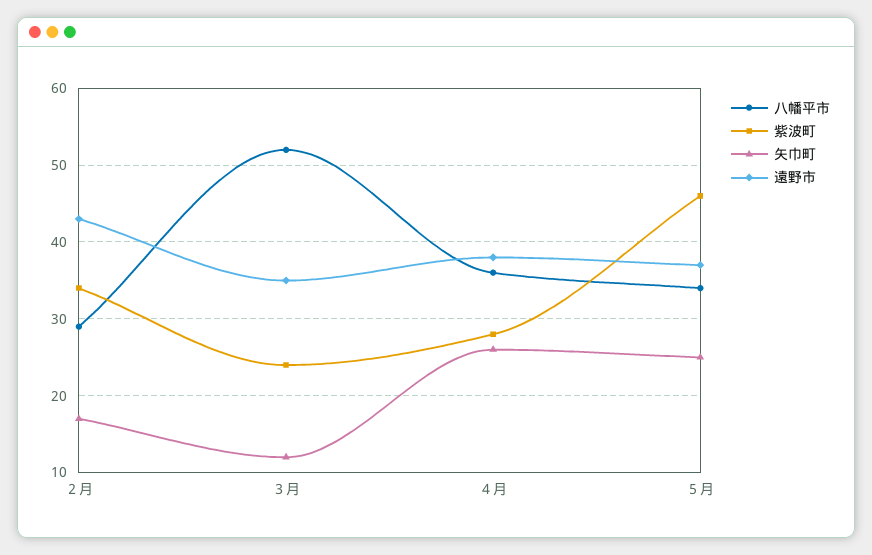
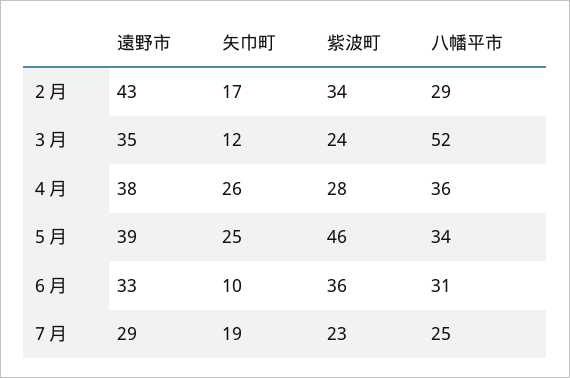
遠野市, ５月: 37 -> 39
遠野市, ６月: none -> 33
矢巾町, ６月: none -> 10
紫波町, ６月: none -> 36
八幡平市, ６月: none -> 31
遠野市, ７月: none -> 29
矢巾町, ７月: none -> 19
紫波町, ７月: none -> 23
八幡平市, ７月: none -> 25

